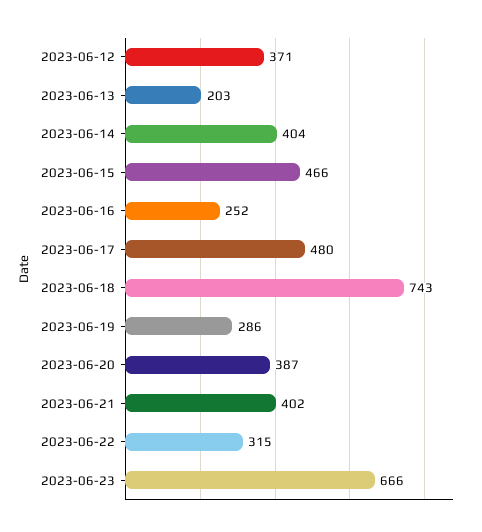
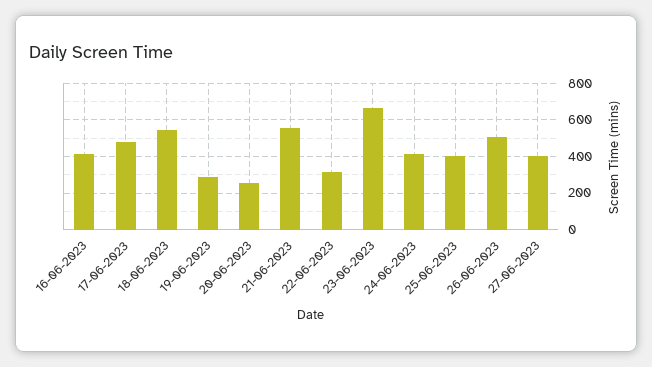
2023-06-12: 371 -> none
2023-06-13: 203 -> none
2023-06-14: 404 -> none
2023-06-15: 466 -> none
2023-06-16: 252 -> 400
2023-06-18: 743 -> 550
2023-06-20: 387 -> 250
2023-06-21: 402 -> 550
24-06-2023: none -> 400
25-06-2023: none -> 400
26-06-2023: none -> 500
27-06-2023: none -> 400

